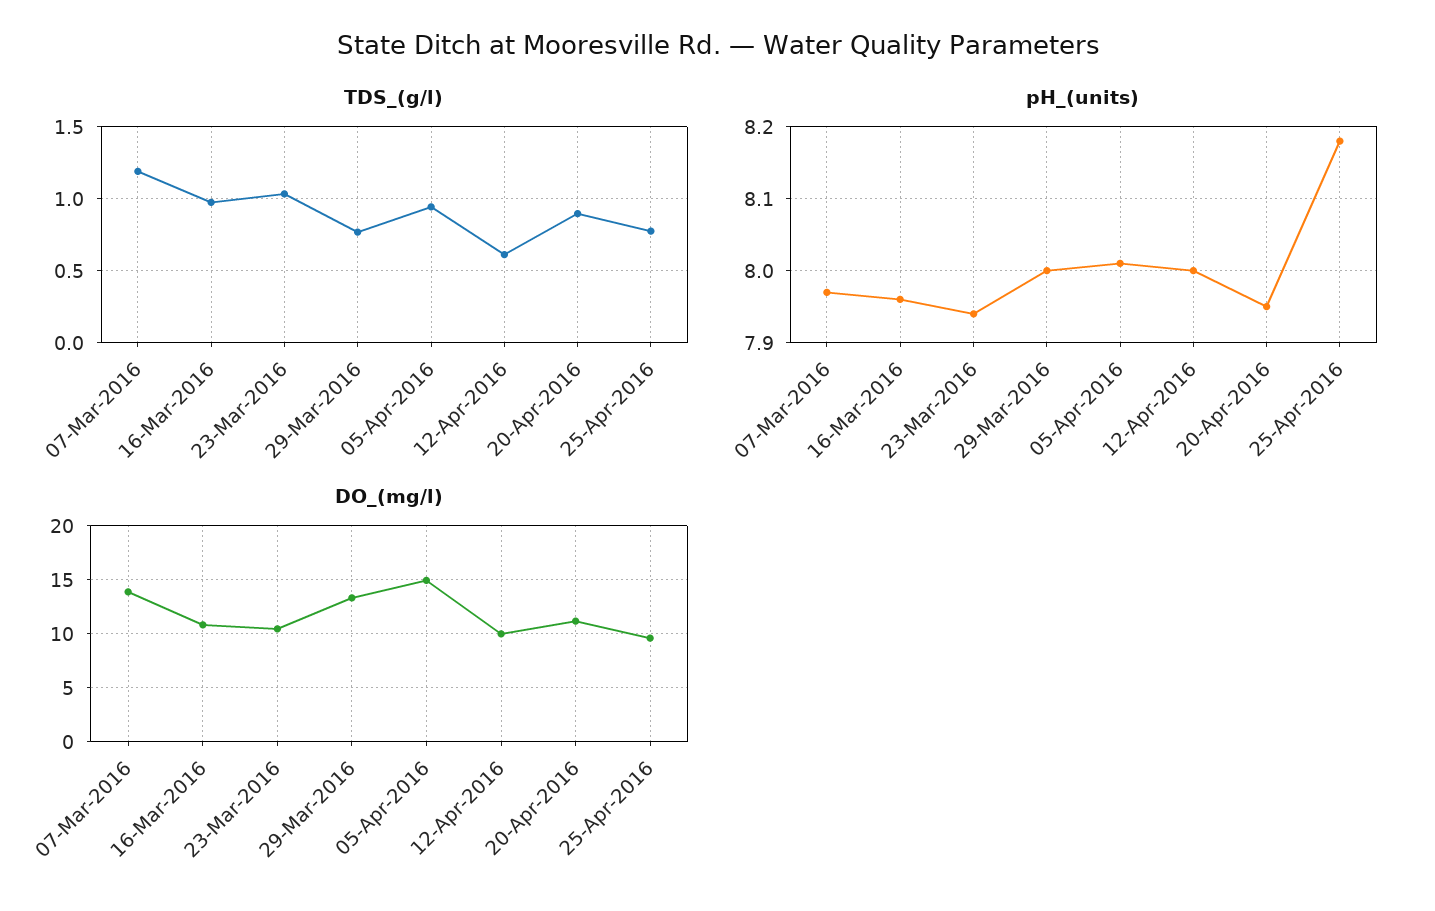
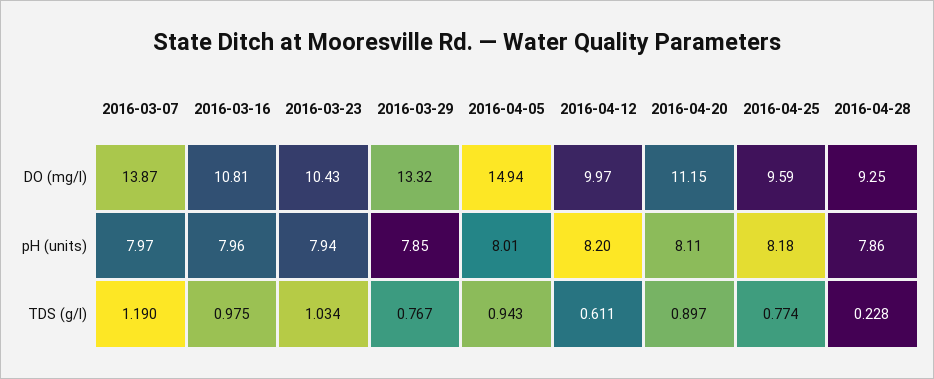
pH_(units), 29-Mar-2016: 8 -> 7.85
pH_(units), 12-Apr-2016: 8 -> 8.2
pH_(units), 20-Apr-2016: 7.95 -> 8.11
DO_(mg/l), 2016-04-28: none -> 9.25
pH_(units), 2016-04-28: none -> 7.86
TDS_(g/l), 2016-04-28: none -> 0.228

